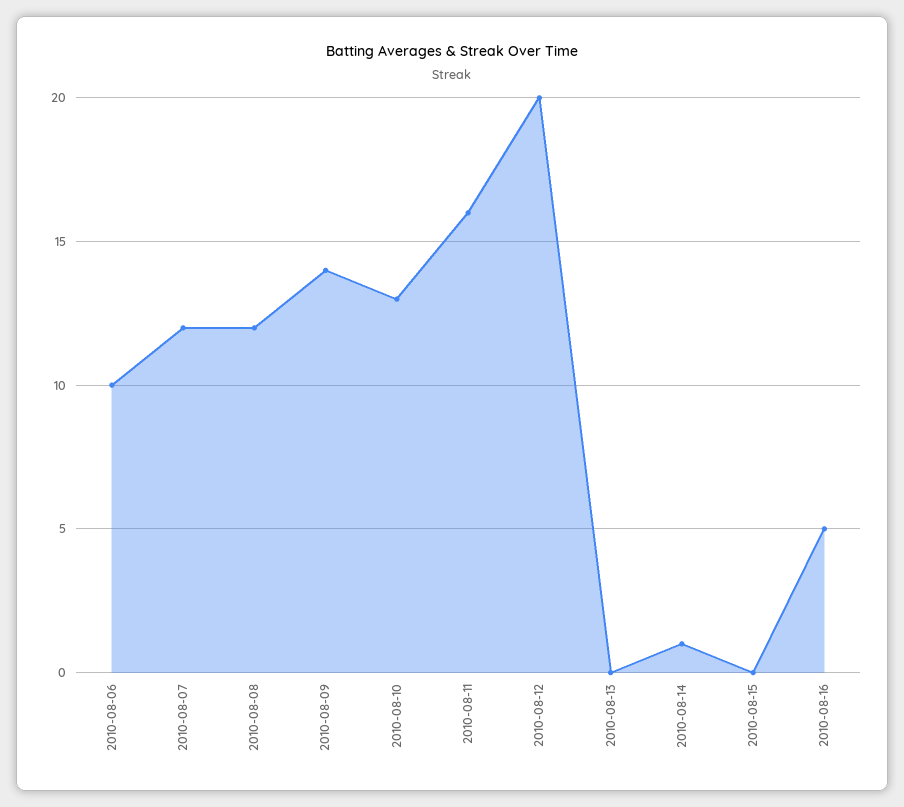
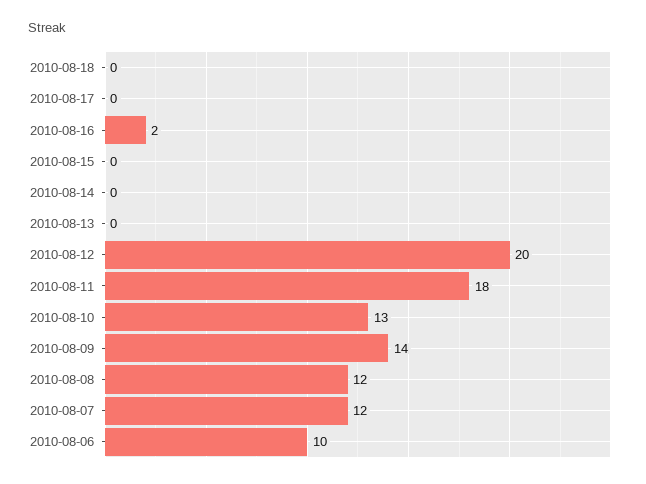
2010-08-11: 16 -> 18
2010-08-14: 1 -> 0
2010-08-16: 5 -> 2
2010-08-18: none -> 0
2010-08-17: none -> 0

